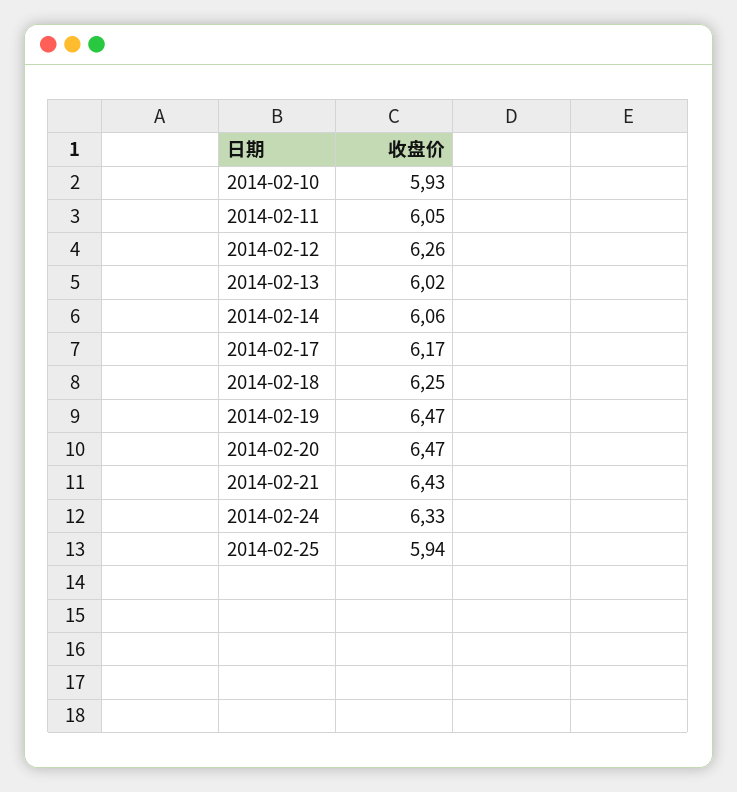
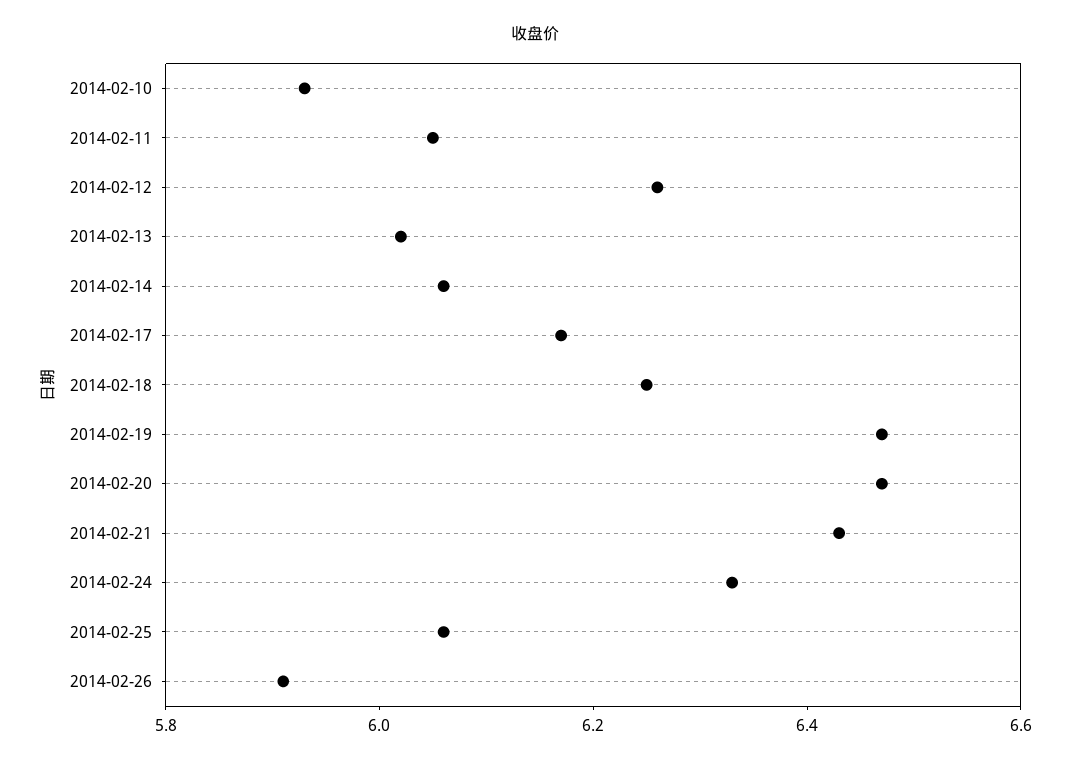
2014-02-25: 5.94 -> 6.05
2014-02-26: none -> 5.9

